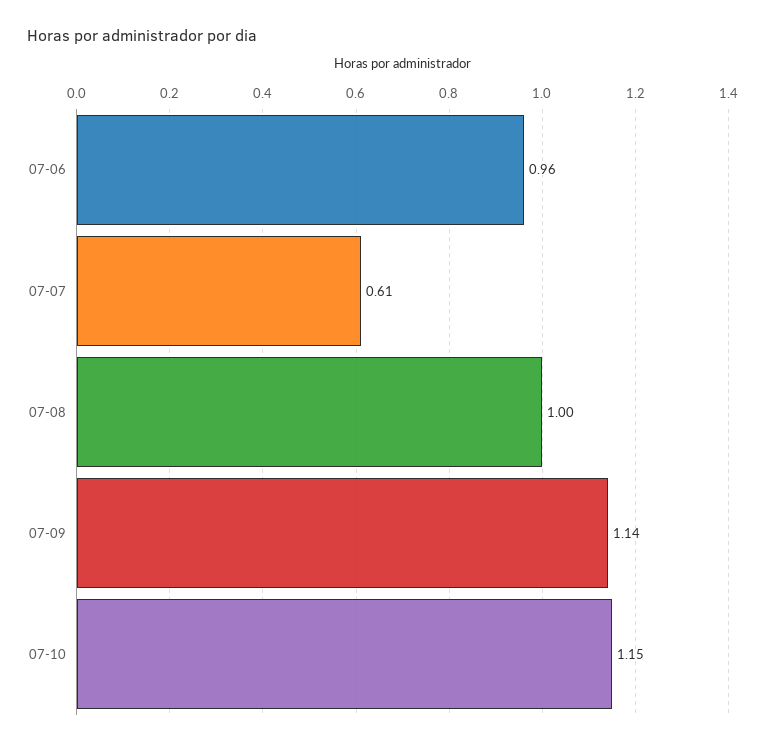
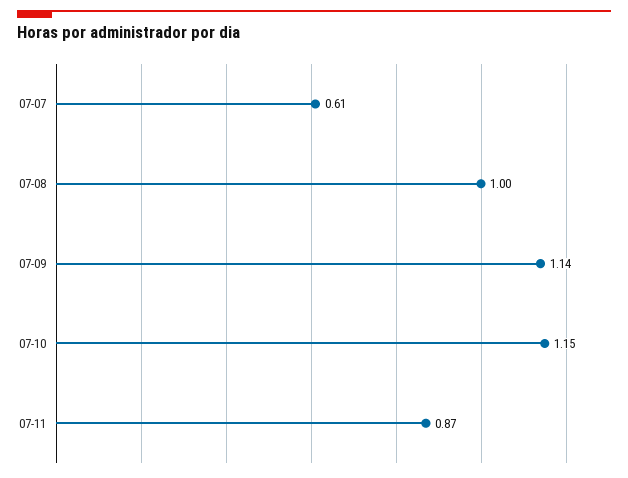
07-06: 0.96 -> none
07-11: none -> 0.87

